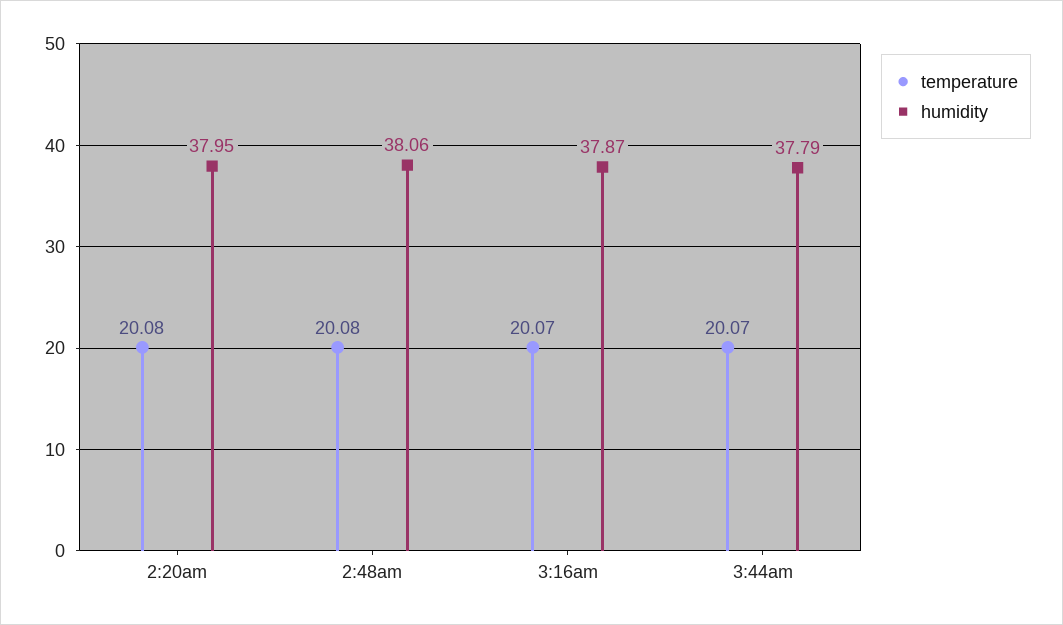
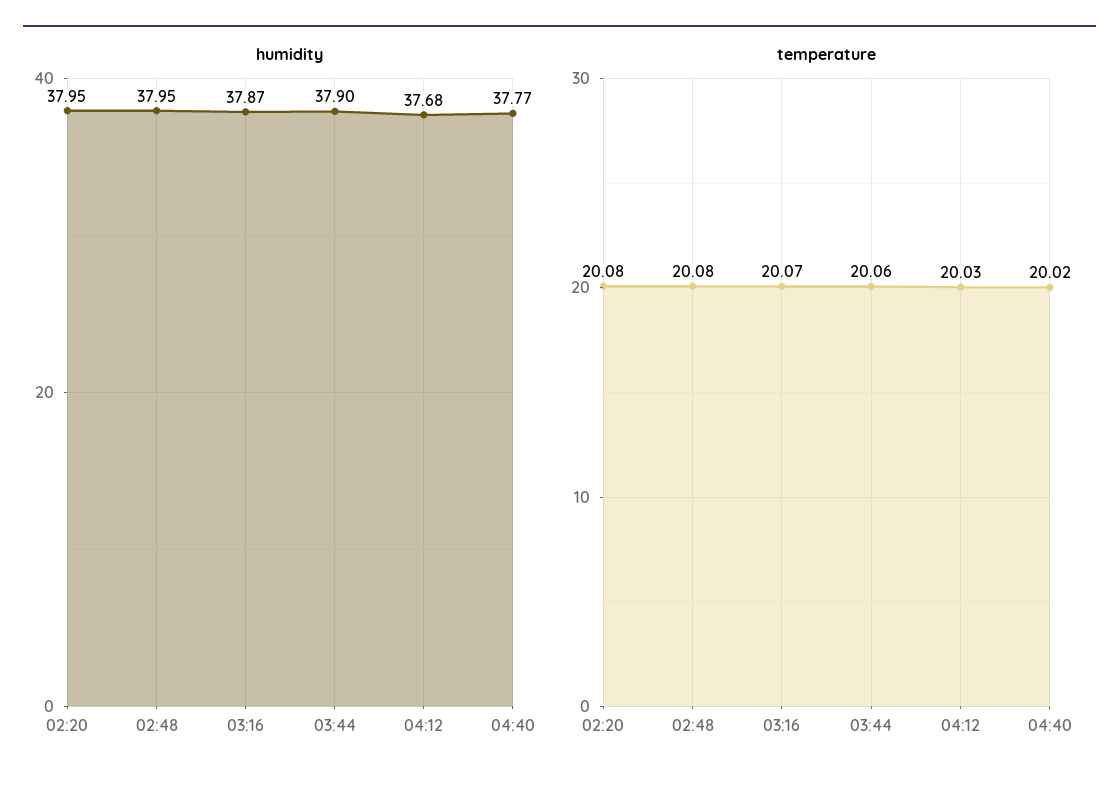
humidity, 2:48am: 38.06 -> 37.95
temperature, 3:44am: 20.07 -> 20.06
humidity, 3:44am: 37.79 -> 37.9
humidity, 04:12: none -> 37.68
humidity, 04:40: none -> 37.77
temperature, 04:12: none -> 20.03
temperature, 04:40: none -> 20.02

